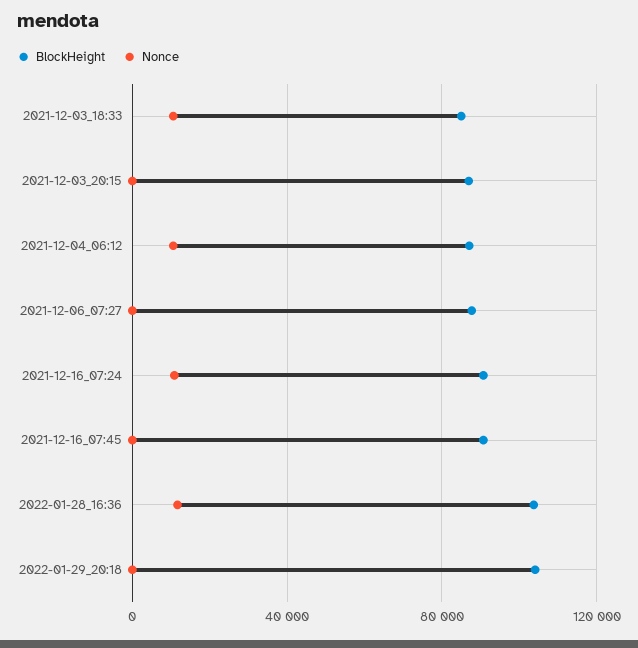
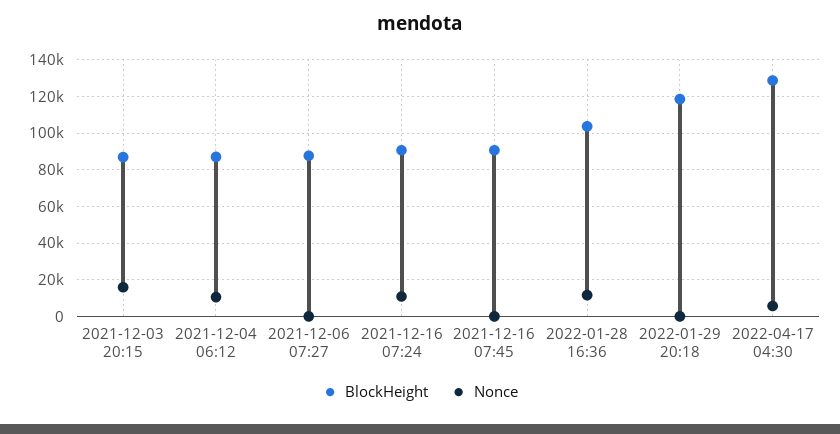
BlockHeight, 2021-12-03_18:33: 85000 -> none
Nonce, 2021-12-03_18:33: 10000 -> none
Nonce, 2021-12-03_20:15: 0 -> 15000
BlockHeight, 2022-01-29_20:18: 105000 -> 120000
BlockHeight, 2022-04-17 04:30: none -> 130000
Nonce, 2022-04-17 04:30: none -> 5000

